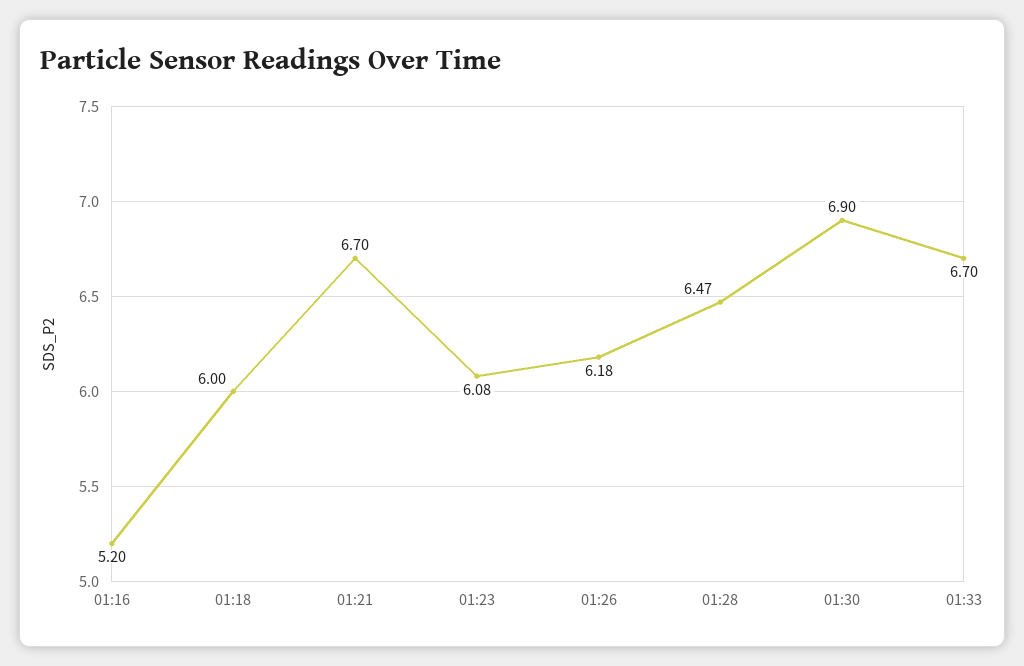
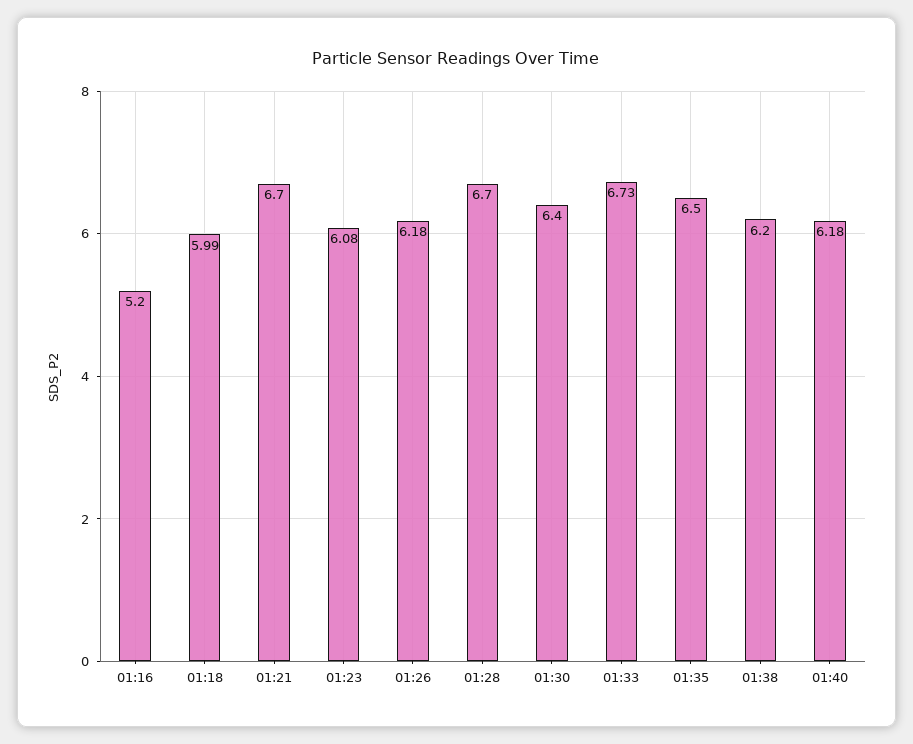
01:18: 6 -> 5.99
01:28: 6.47 -> 6.7
01:30: 6.9 -> 6.4
01:33: 6.7 -> 6.73
01:35: none -> 6.5
01:38: none -> 6.2
01:40: none -> 6.18

